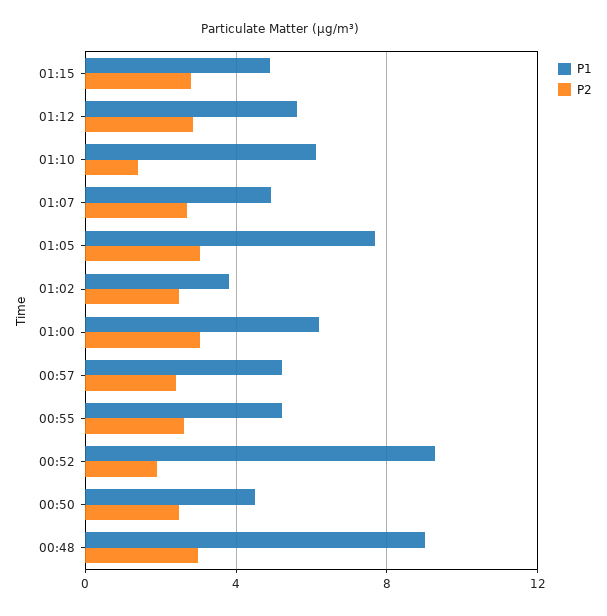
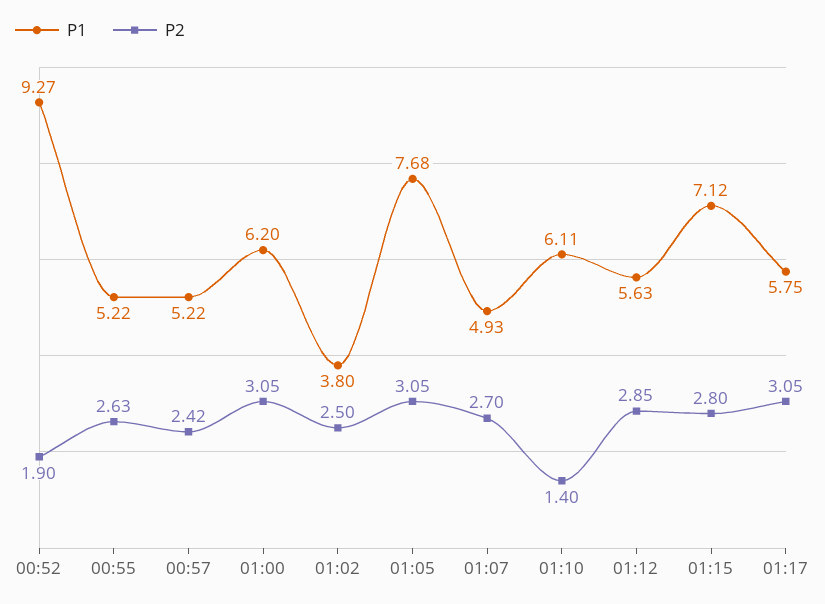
P1, 01:15: 5 -> 7.12
P1, 00:50: 4.5 -> none
P2, 00:50: 2.5 -> none
P1, 00:48: 9 -> none
P2, 00:48: 3 -> none
P1, 01:17: none -> 5.75
P2, 01:17: none -> 3.05

